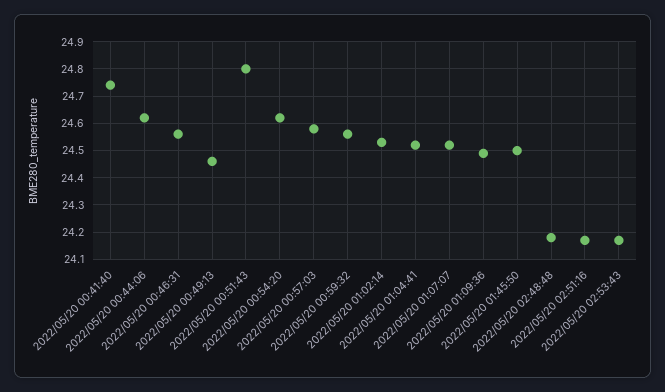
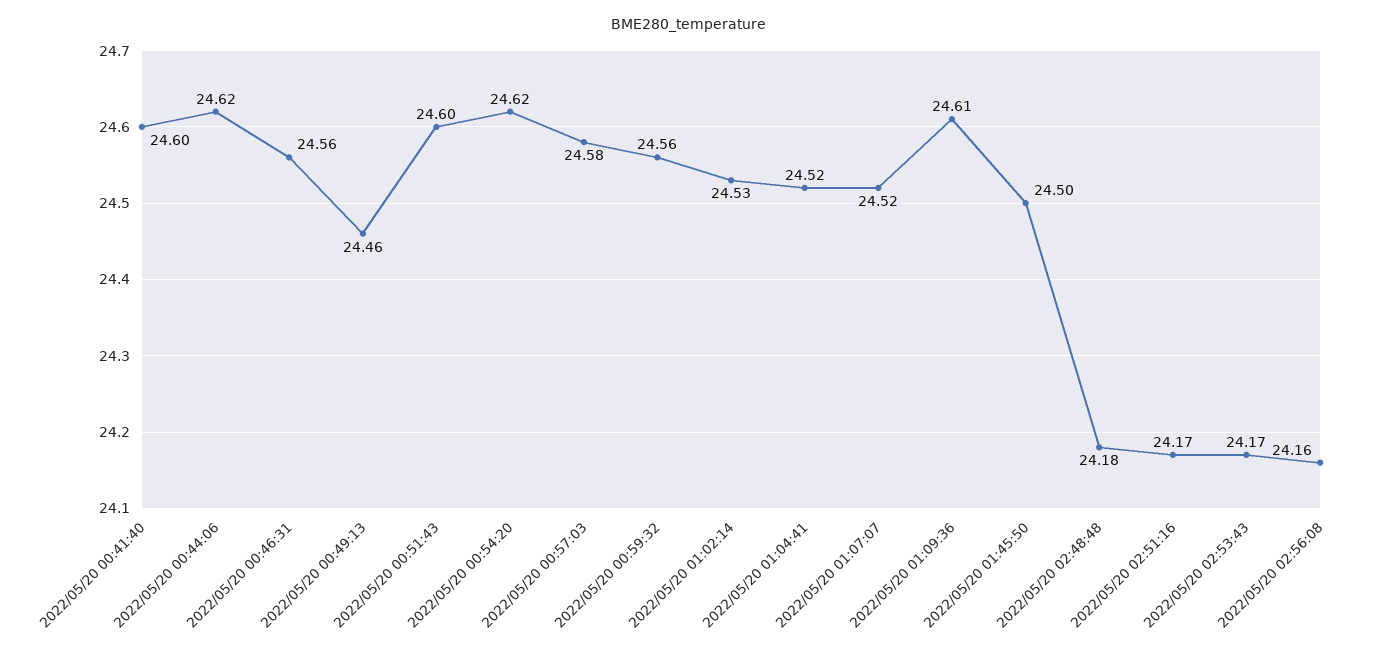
2022/05/20 00:41:40: 24.75 -> 24.6
2022/05/20 00:51:43: 24.8 -> 24.6
2022/05/20 01:09:36: 24.5 -> 24.61
2022/05/20 02:56:08: none -> 24.16

